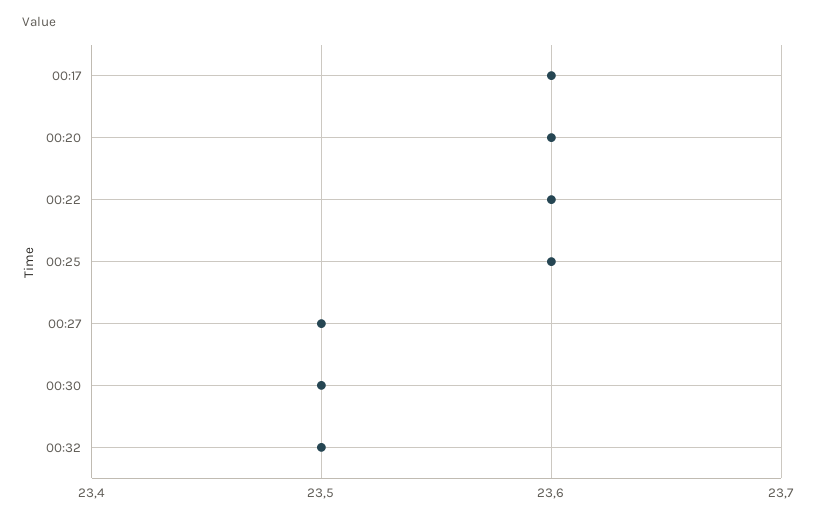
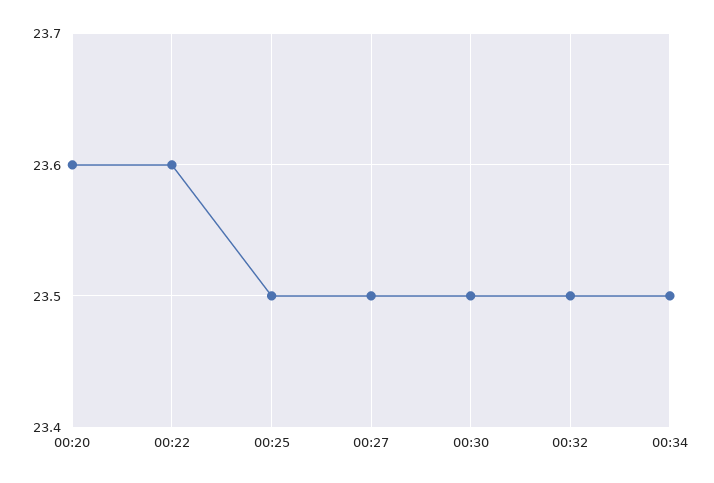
00:17: 23.6 -> none
00:25: 23.6 -> 23.5
00:34: none -> 23.5

